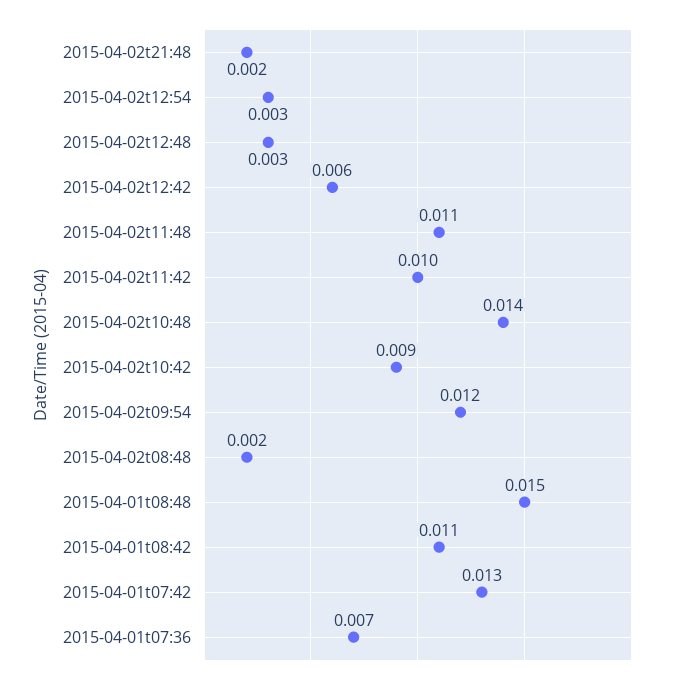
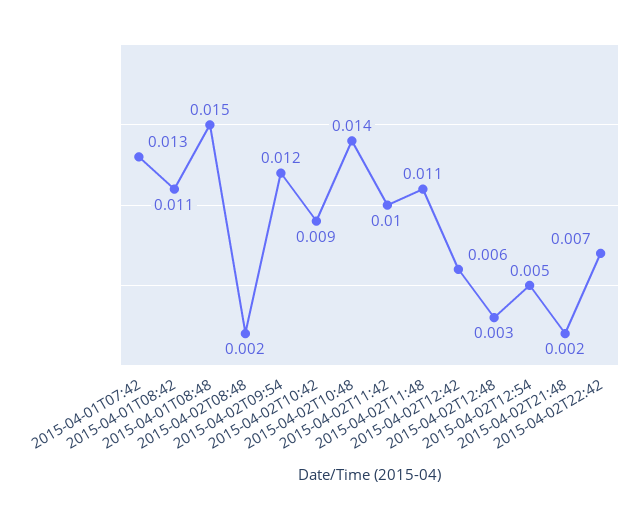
2015-04-02t12:54: 0.003 -> 0.005
2015-04-01t07:36: 0.007 -> none
2015-04-02T22:42: none -> 0.007

